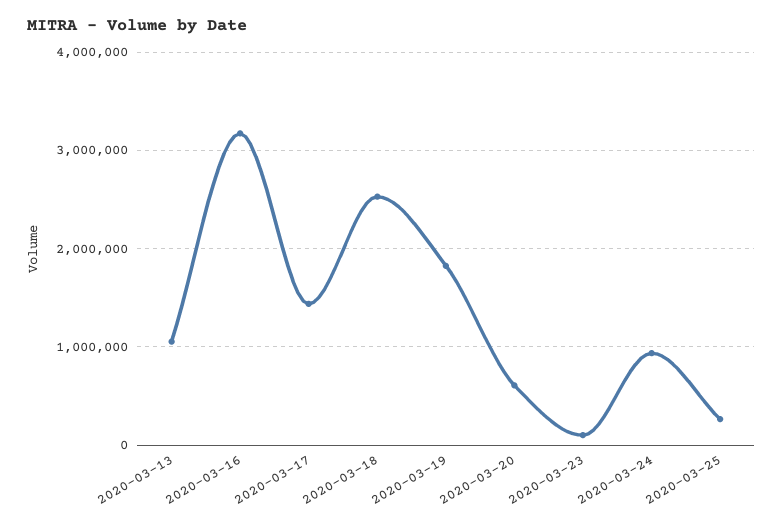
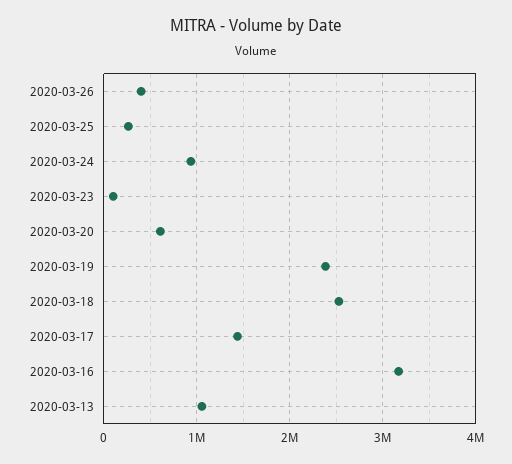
2020-03-19: 1800000 -> 2400000
2020-03-26: none -> 400000

